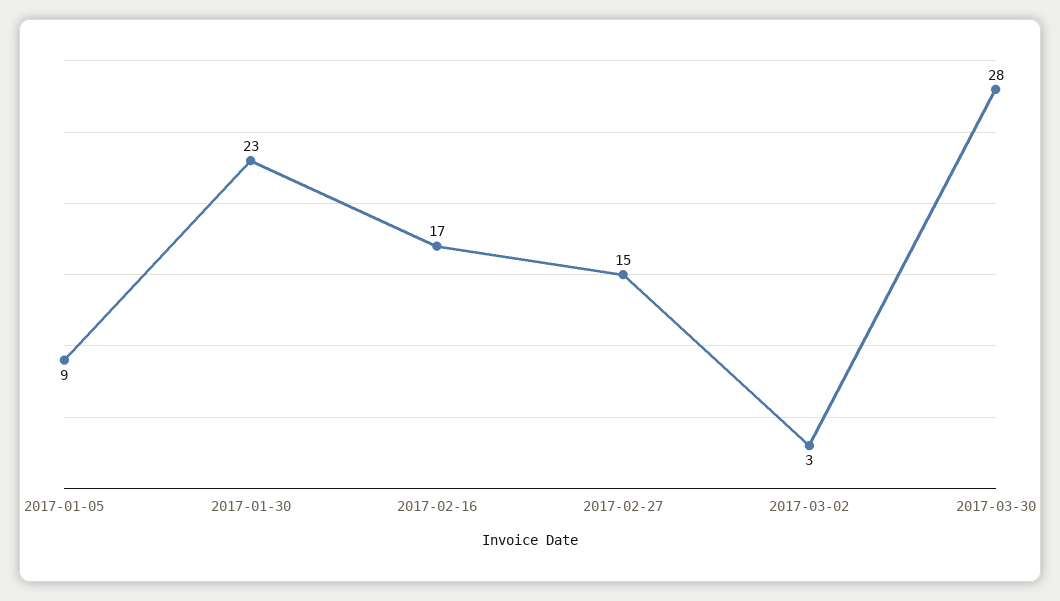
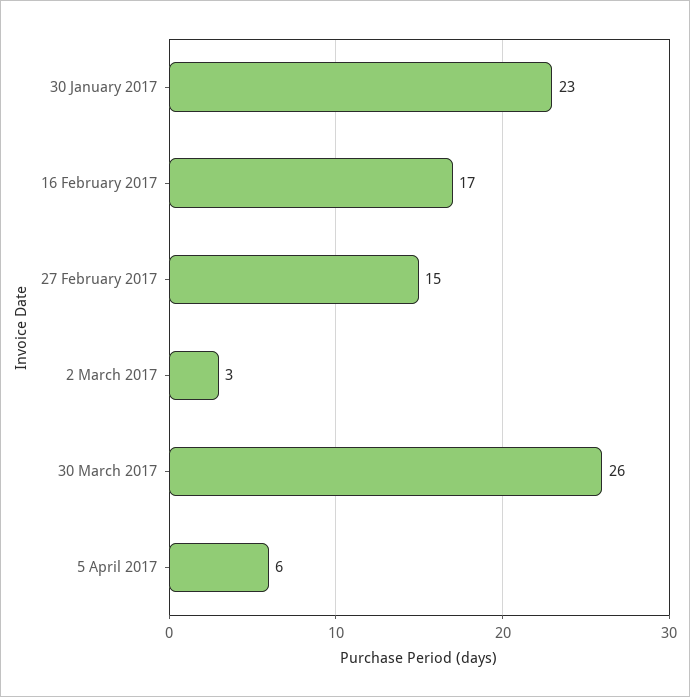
2017-01-05: 9 -> none
2017-03-30: 28 -> 26
5 April 2017: none -> 6

